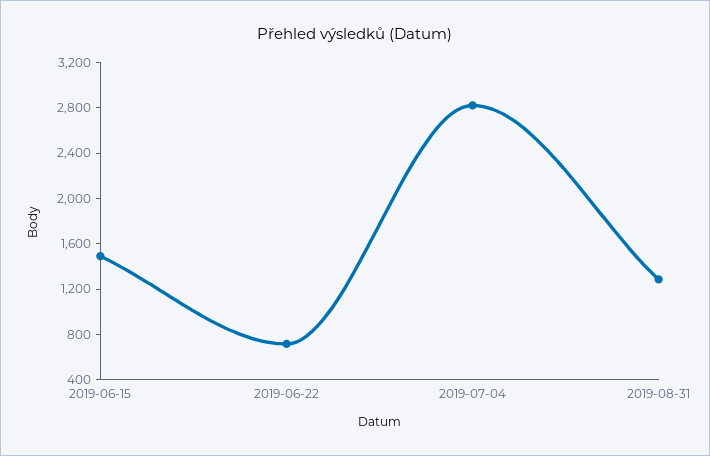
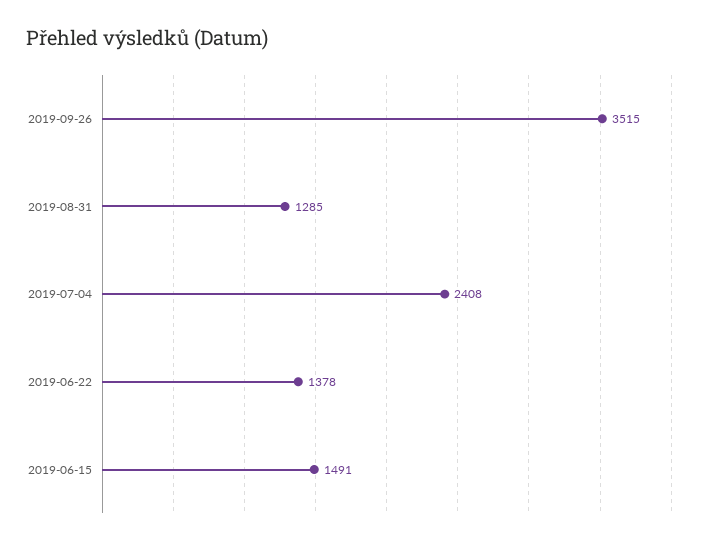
2019-06-22: 700 -> 1378
2019-07-04: 2800 -> 2408
2019-09-26: none -> 3515

